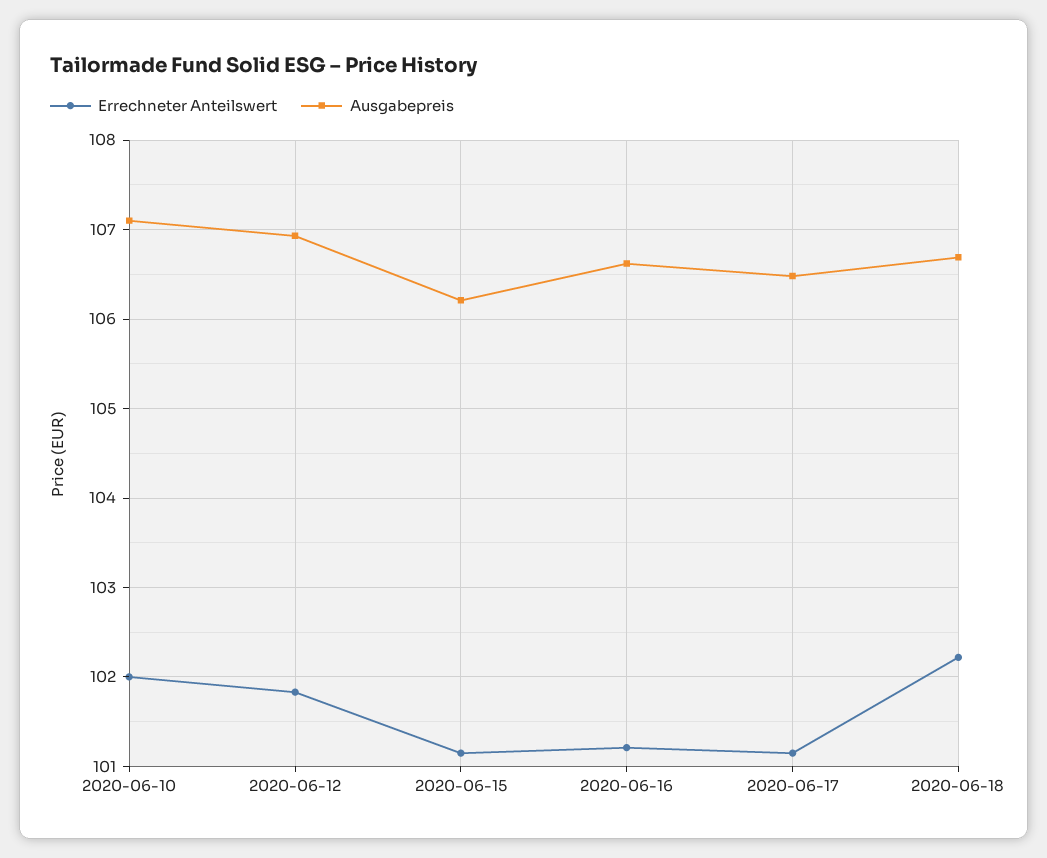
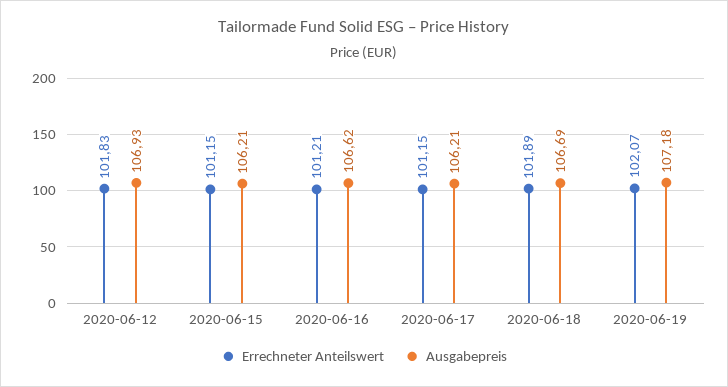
Errechneter Anteilswert, 2020-06-10: 102 -> none
Ausgabepreis, 2020-06-10: 107.1 -> none
Ausgabepreis, 2020-06-17: 106.5 -> 106.21
Errechneter Anteilswert, 2020-06-18: 102.2 -> 101.89
Errechneter Anteilswert, 2020-06-19: none -> 102.07
Ausgabepreis, 2020-06-19: none -> 107.18

